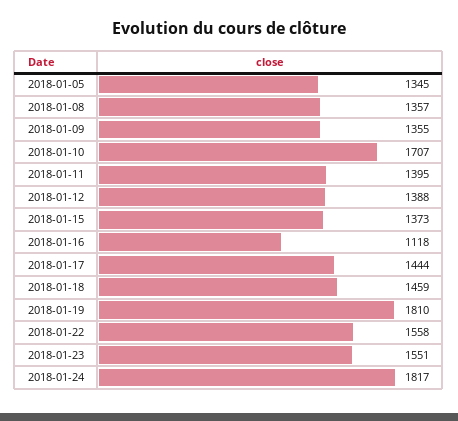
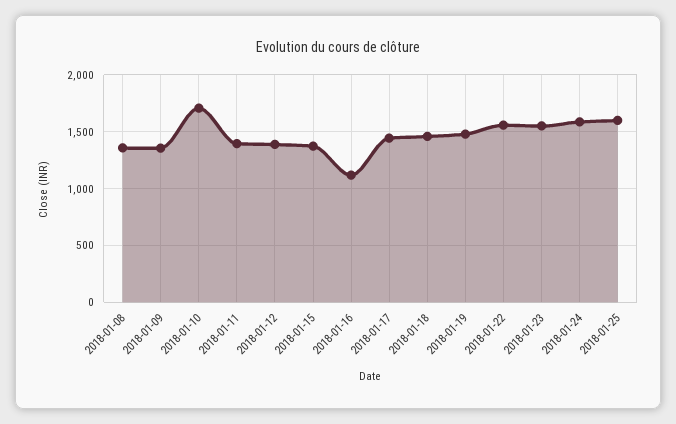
2018-01-05: 1345 -> none
2018-01-19: 1810 -> 1500
2018-01-24: 1817 -> 1600
2018-01-25: none -> 1600

